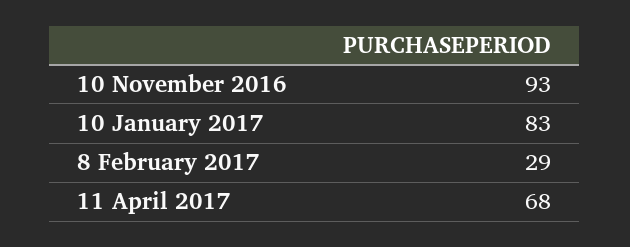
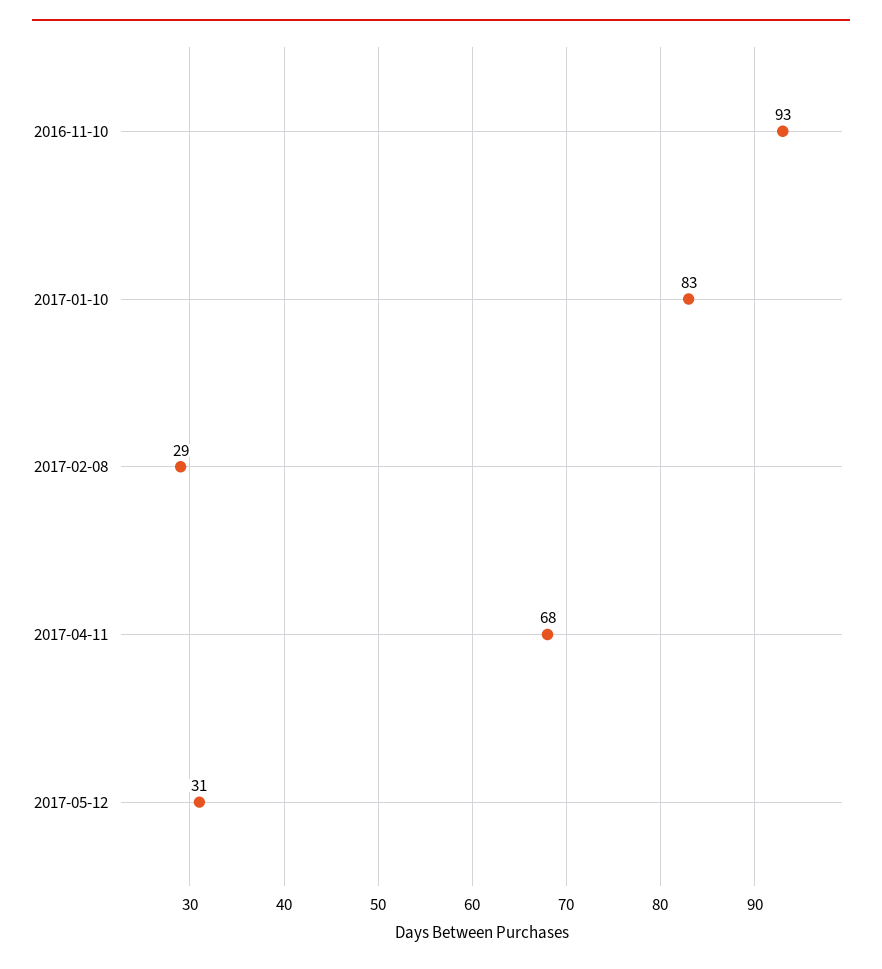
2017-05-12: none -> 31

